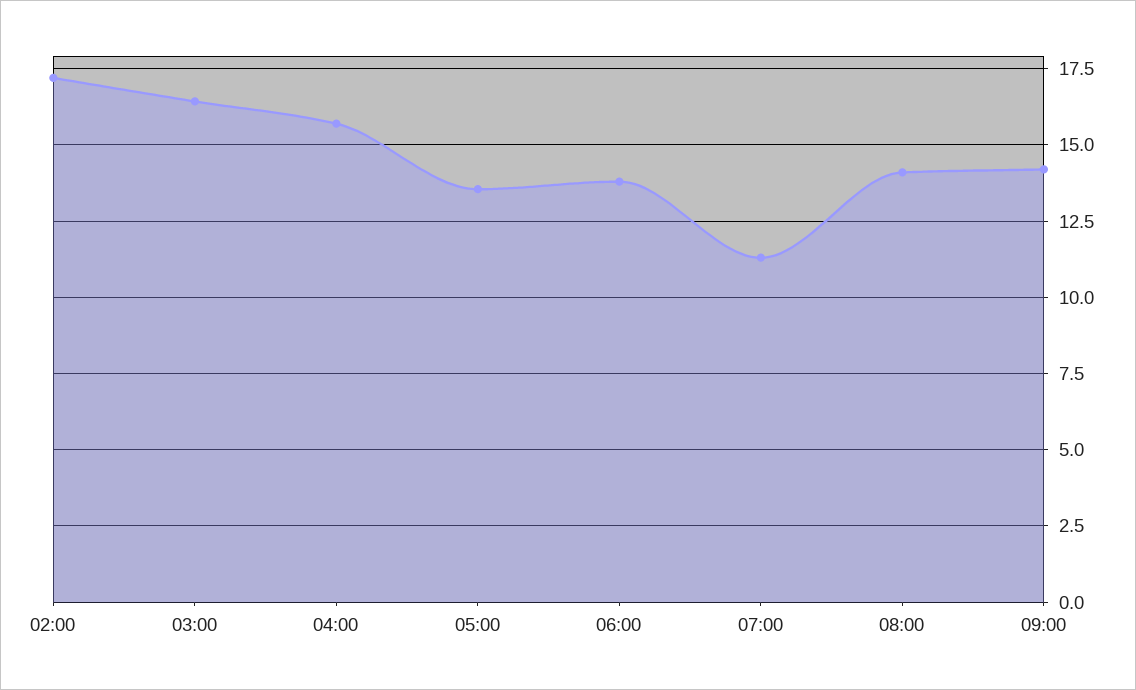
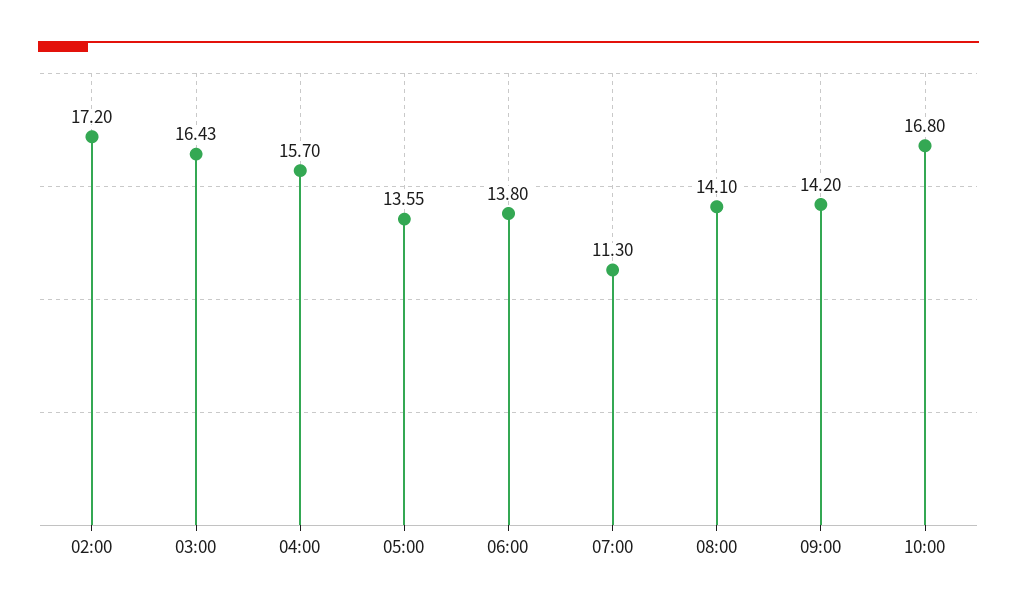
10:00: none -> 16.8

